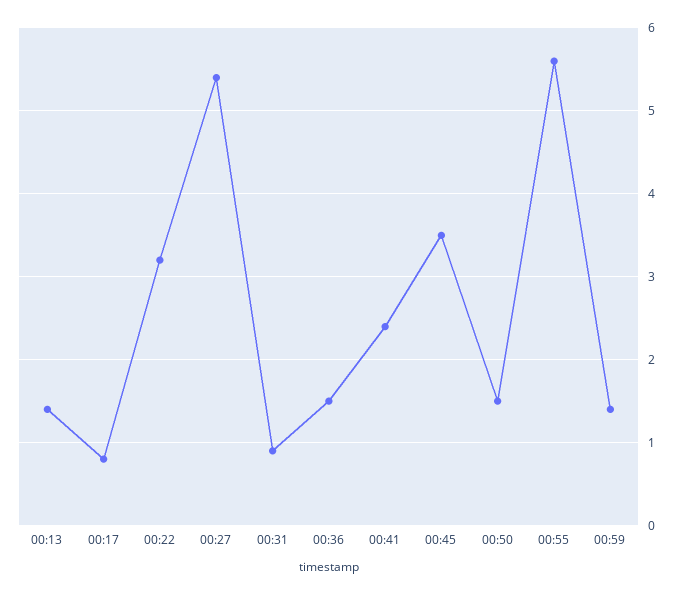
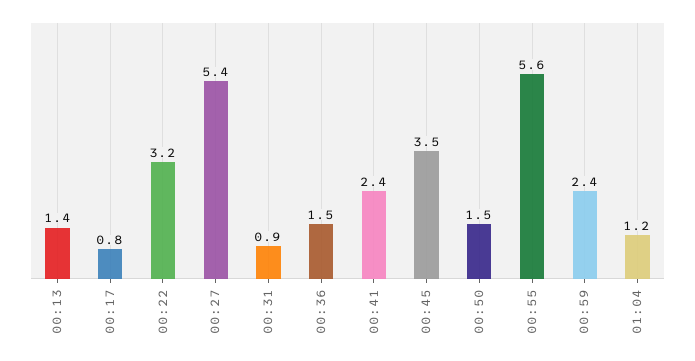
00:59: 1.4 -> 2.4
01:04: none -> 1.2

